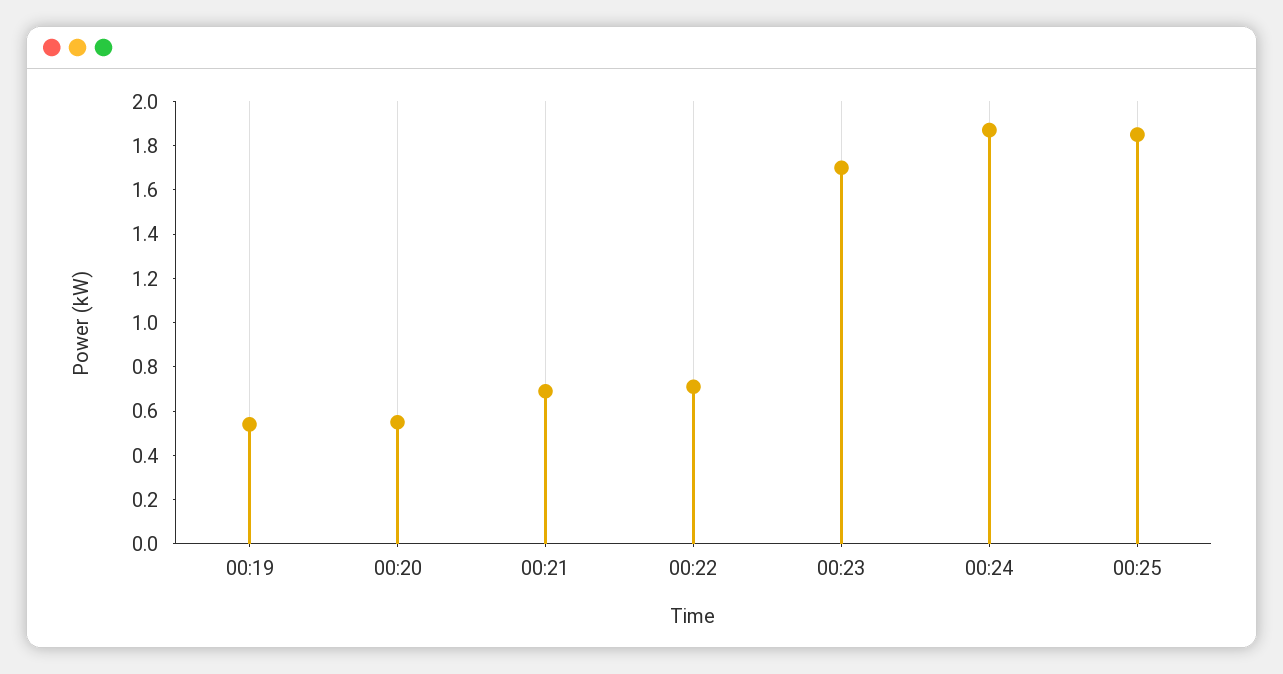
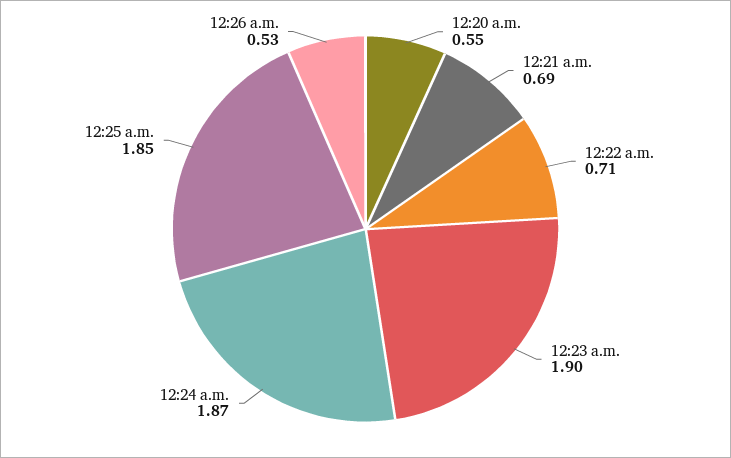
00:19: 0.55 -> none
00:23: 1.7 -> 1.9
12:26 a.m.: none -> 0.53

